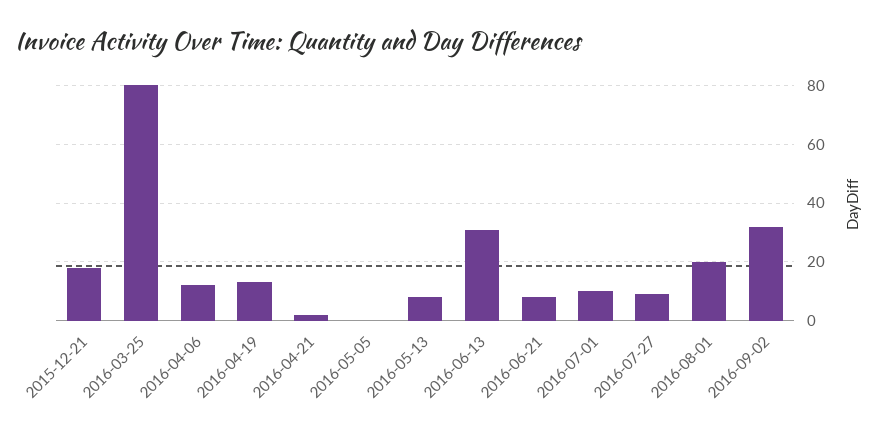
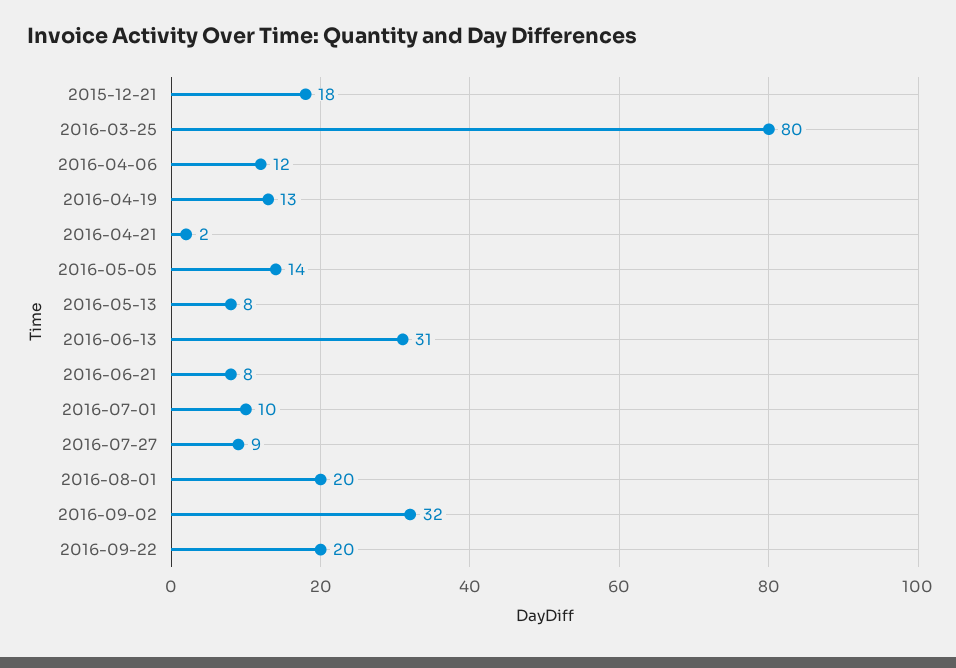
2016-05-05: 0 -> 14
2016-09-22: none -> 20

